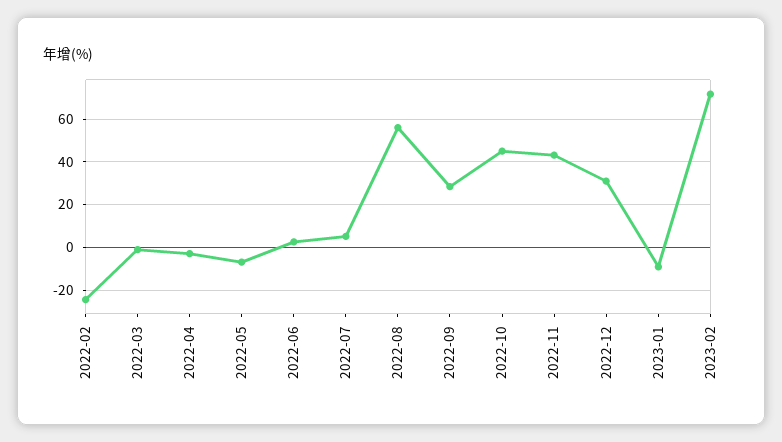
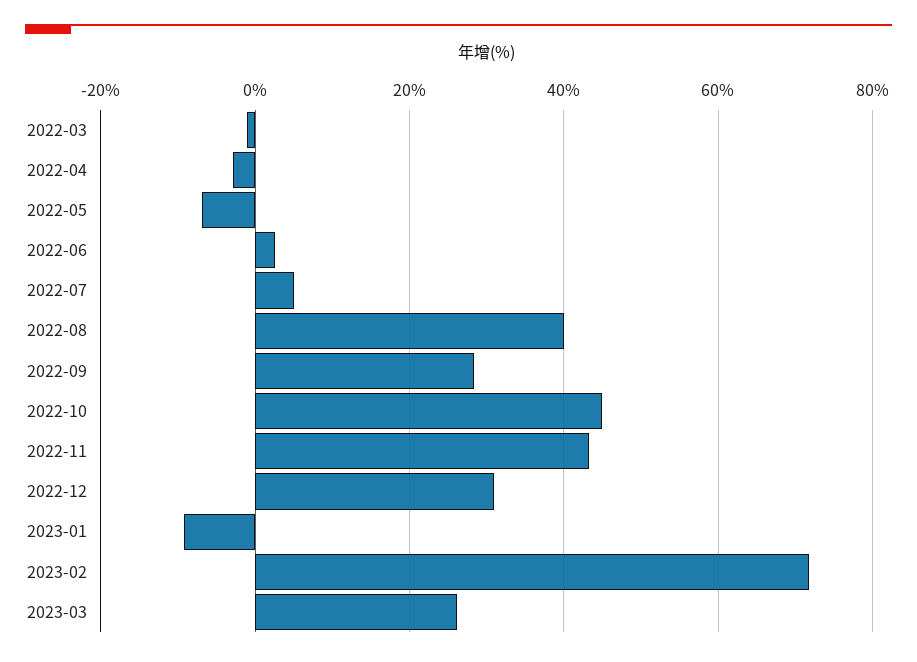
2022-02: -25 -> none
2022-08: 55 -> 40
2023-03: none -> 26

